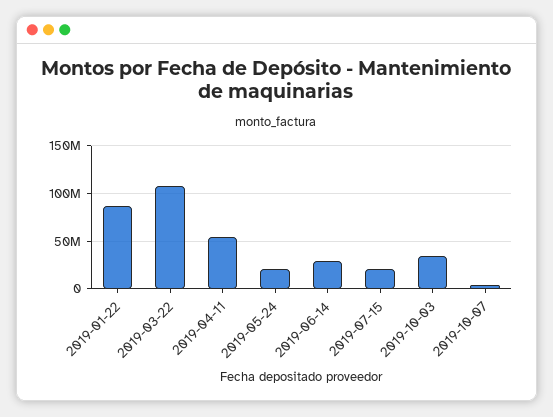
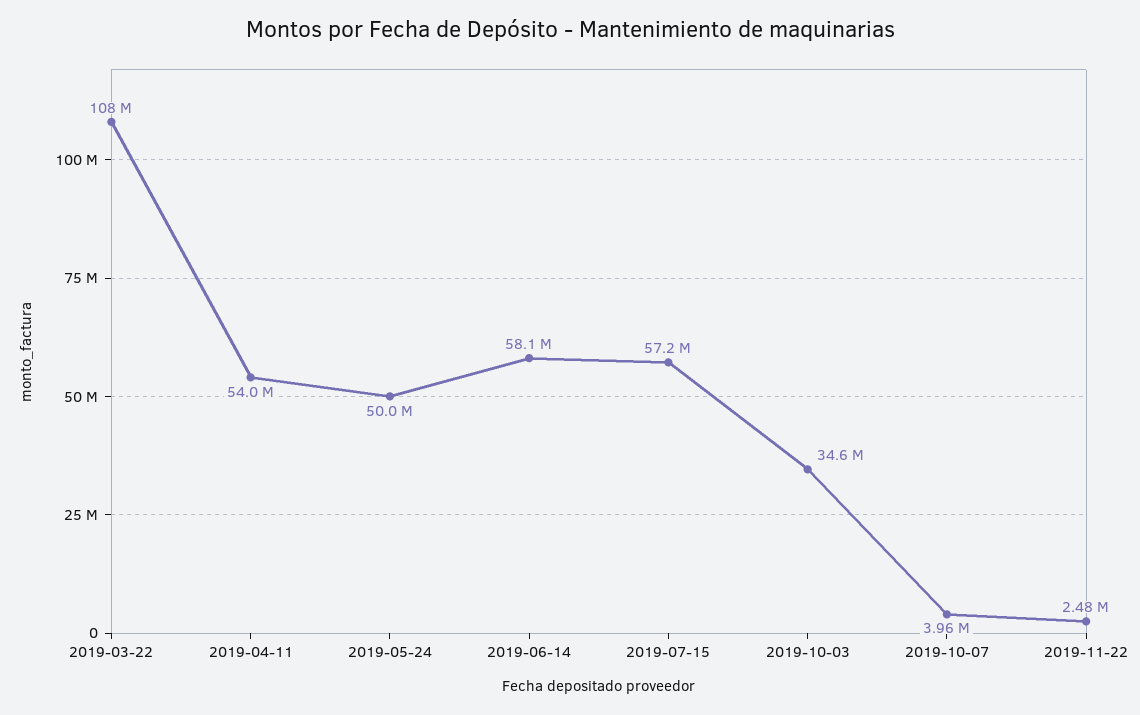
2019-01-22: 90000000 -> none
2019-05-24: 20000000 -> 50000000
2019-06-14: 30000000 -> 58100000
2019-07-15: 20000000 -> 57200000
2019-11-22: none -> 2480000

